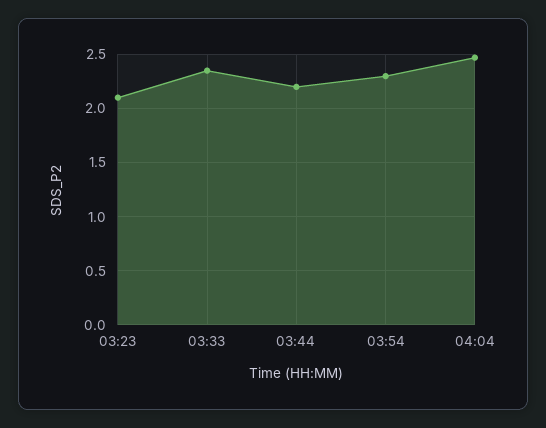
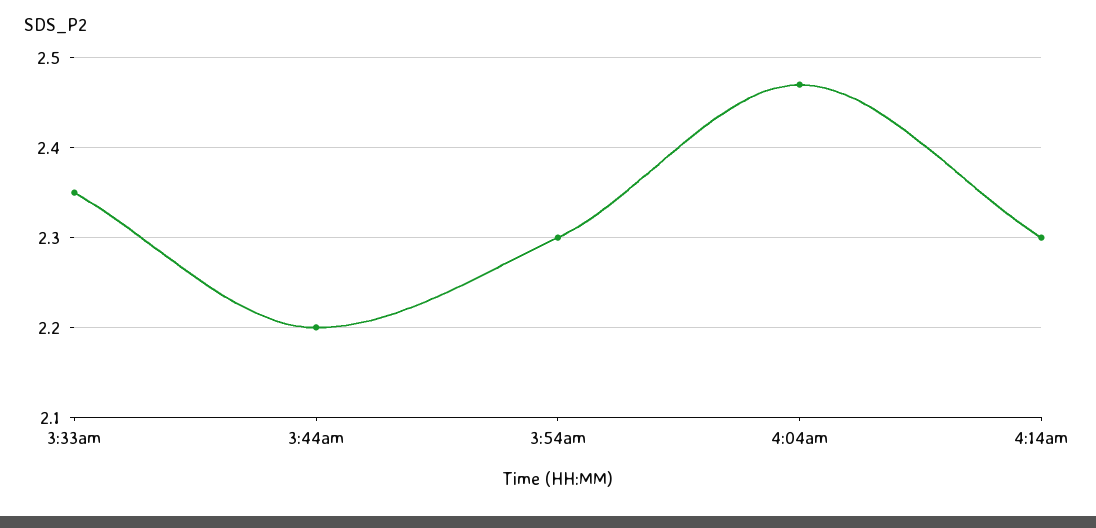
03:23: 2.1 -> none
4:14am: none -> 2.3

